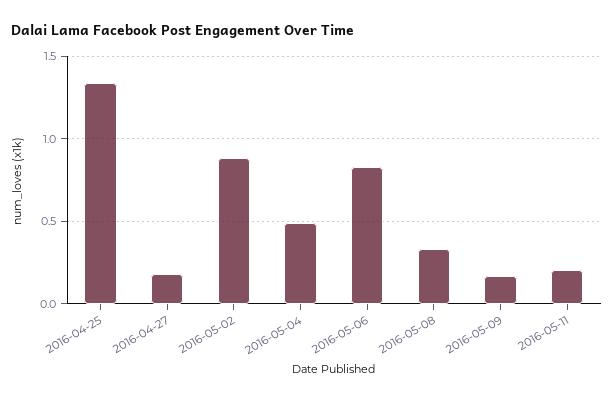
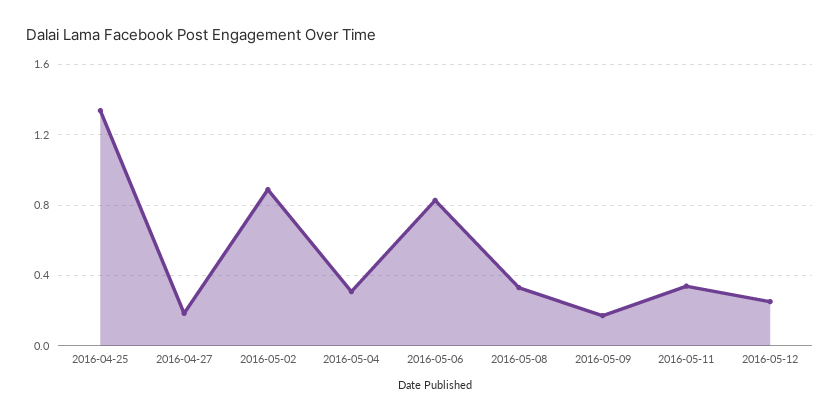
2016-05-04: 0.5 -> 0.3
2016-05-11: 0.2 -> 0.35
2016-05-12: none -> 0.25

